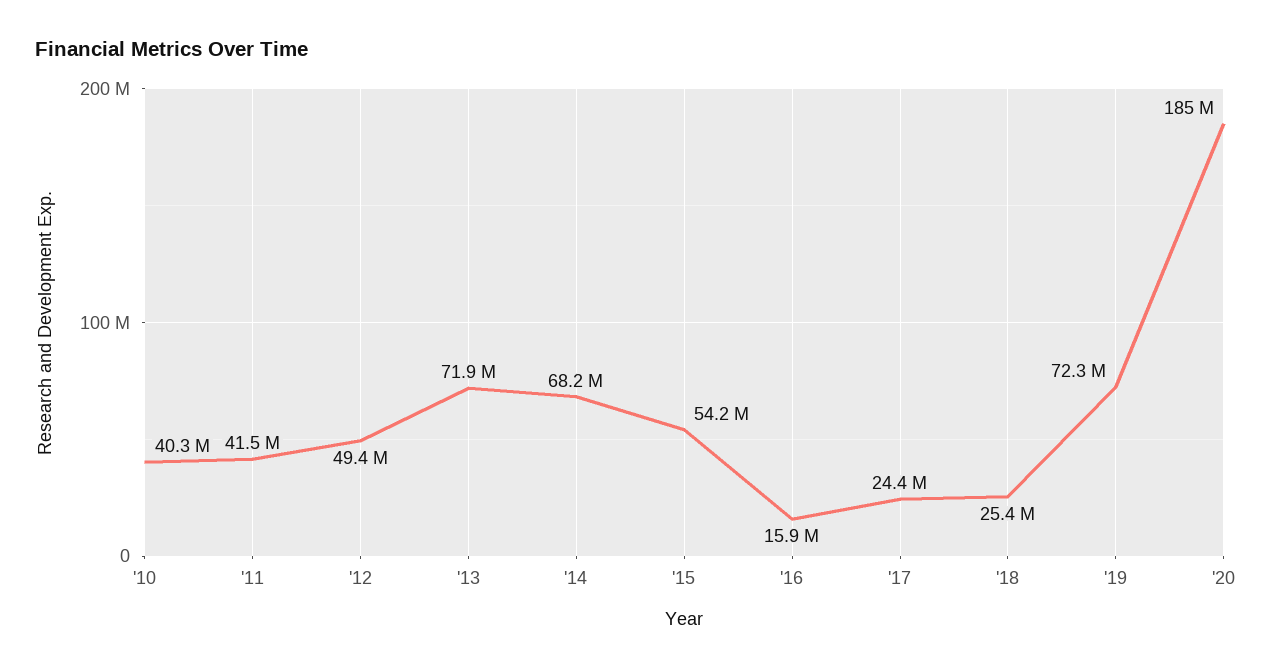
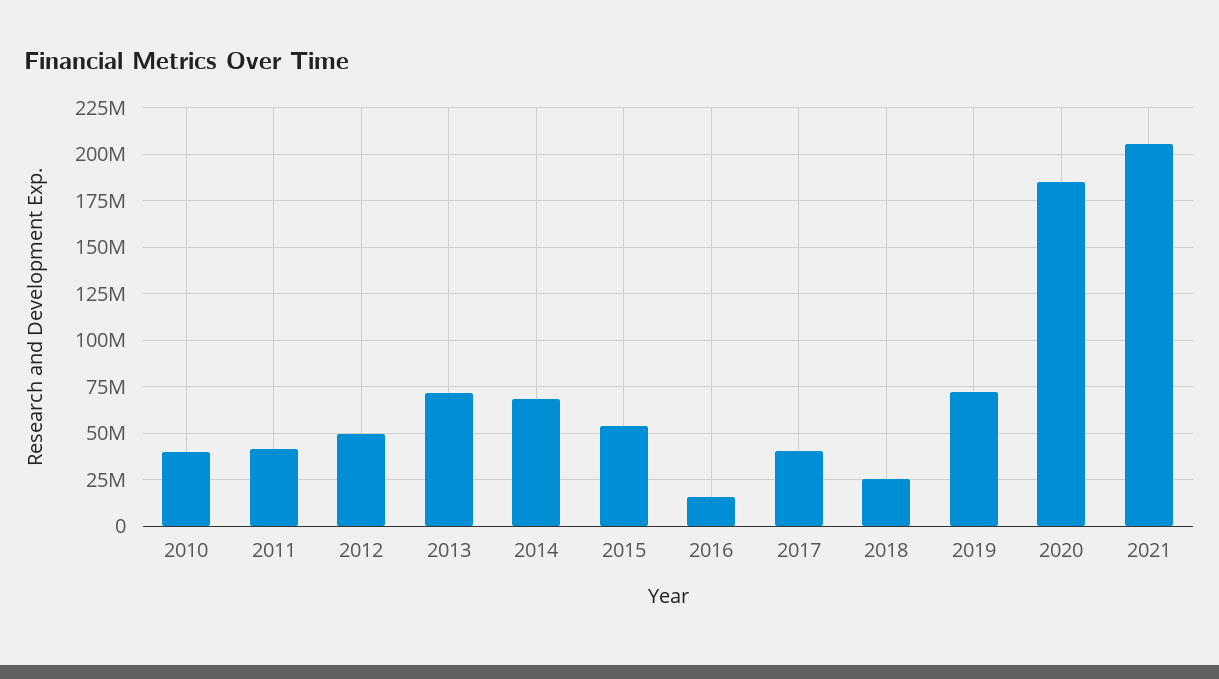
'17: 24400000 -> 40000000
2021: none -> 205000000

